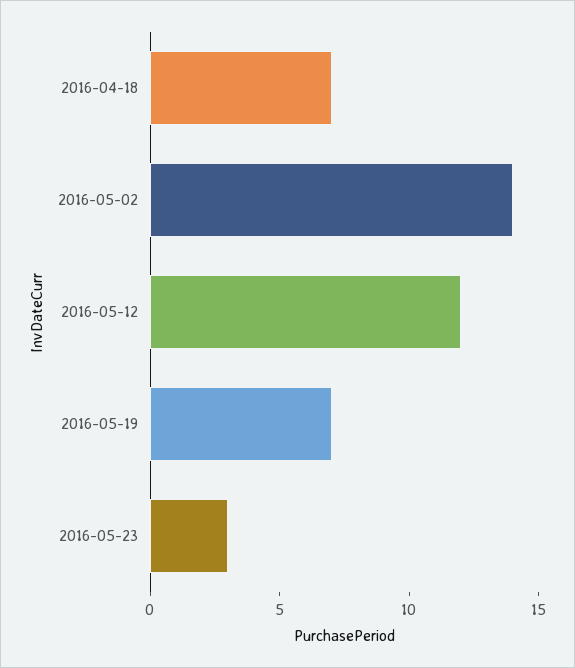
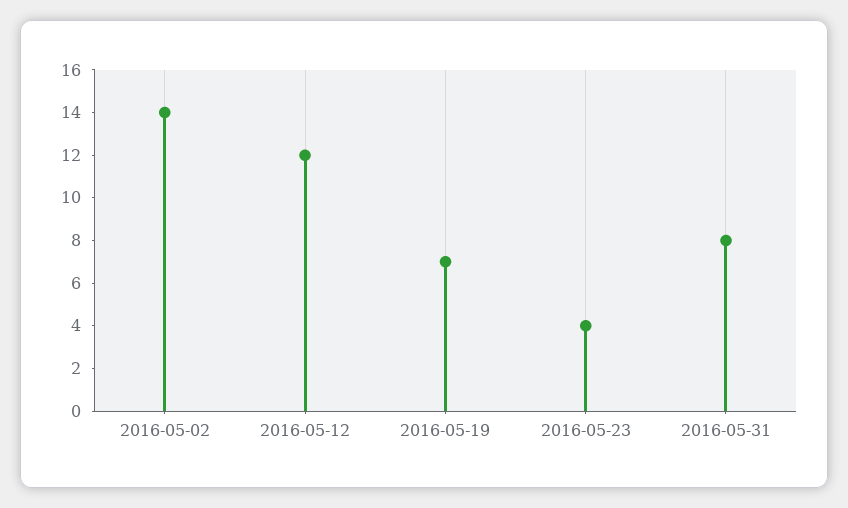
2016-04-18: 7 -> none
2016-05-23: 3 -> 4
2016-05-31: none -> 8

